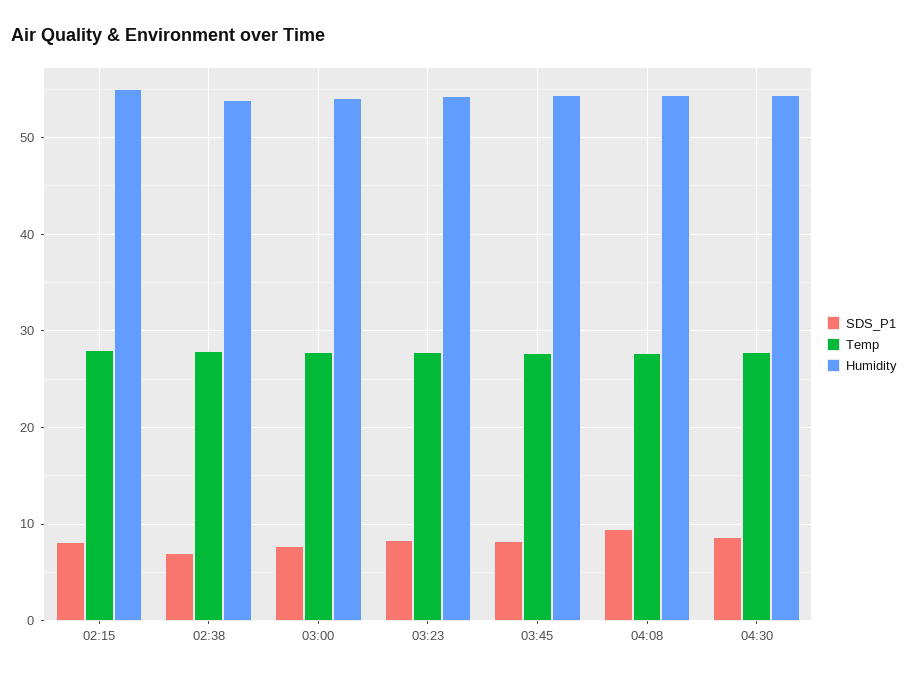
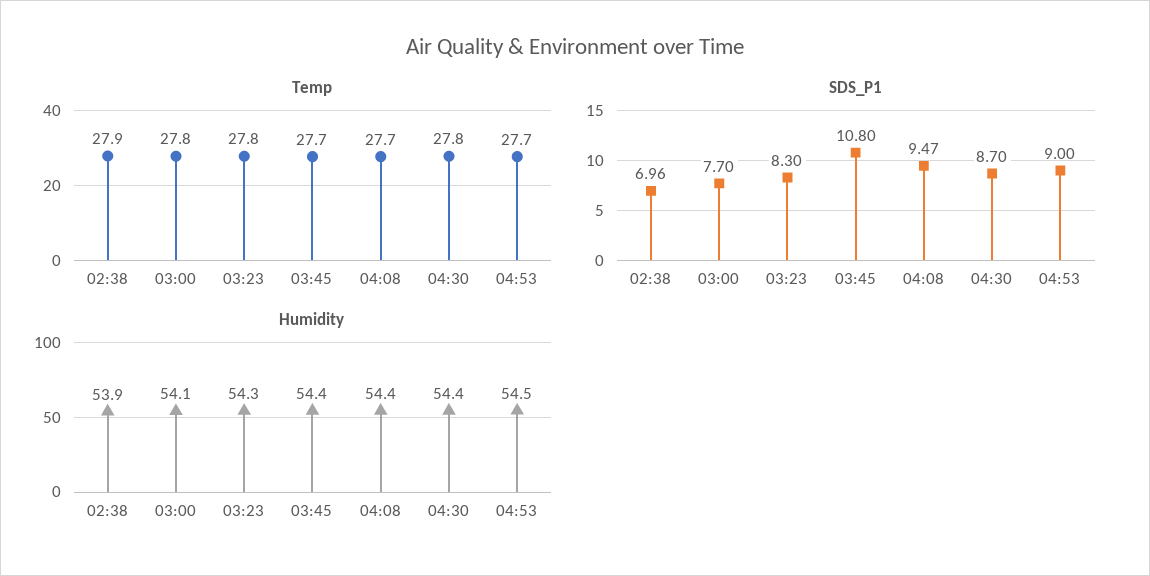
SDS_P1, 02:15: 8 -> none
Temp, 02:15: 28 -> none
Humidity, 02:15: 55 -> none
SDS_P1, 03:45: 8 -> 10.8
Temp, 04:53: none -> 27.7
SDS_P1, 04:53: none -> 9
Humidity, 04:53: none -> 54.5

